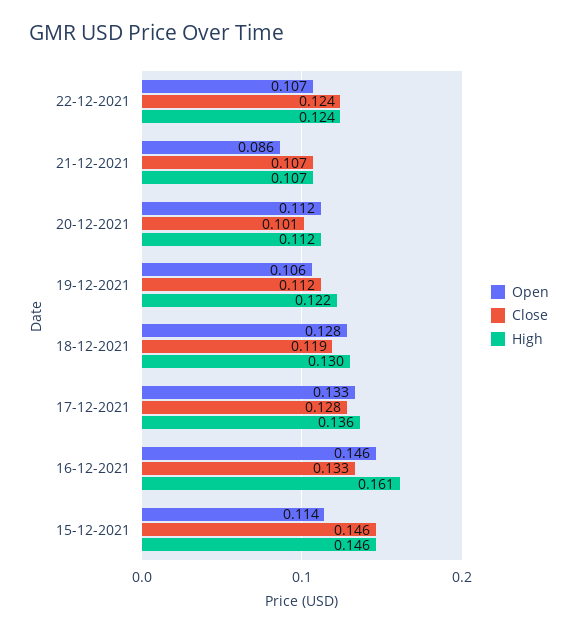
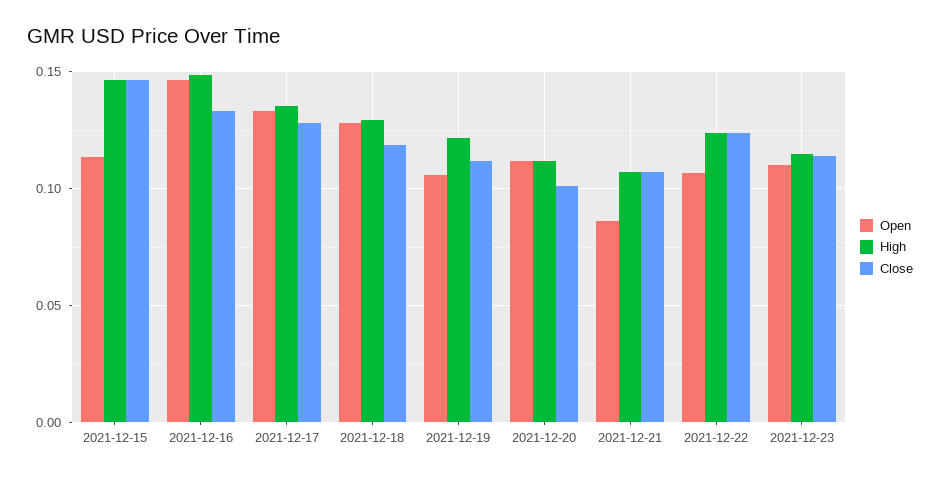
High, 16-12-2021: 0.161 -> 0.15
Open, 2021-12-23: none -> 0.11
High, 2021-12-23: none -> 0.115
Close, 2021-12-23: none -> 0.115

